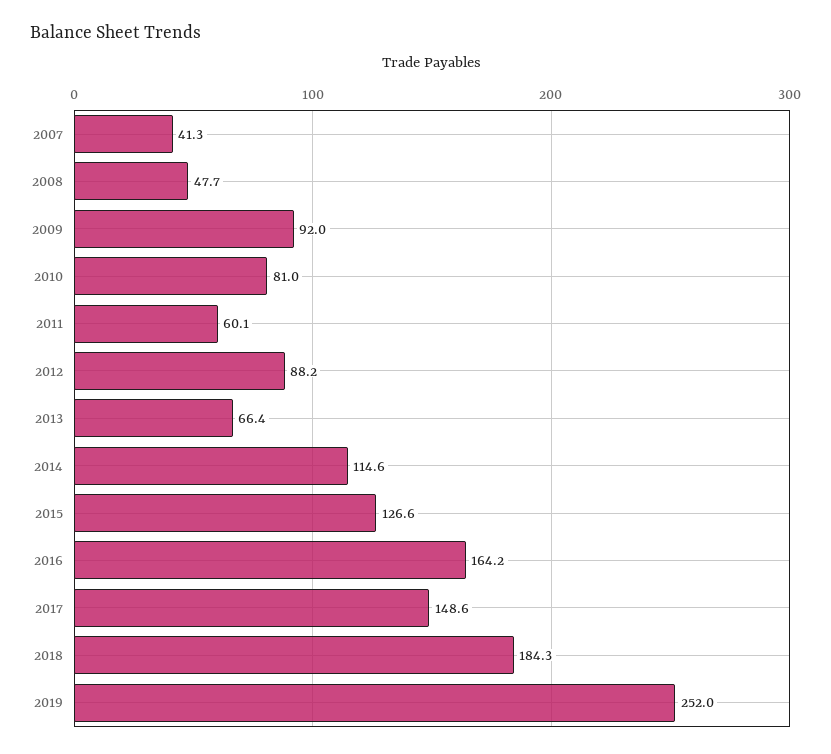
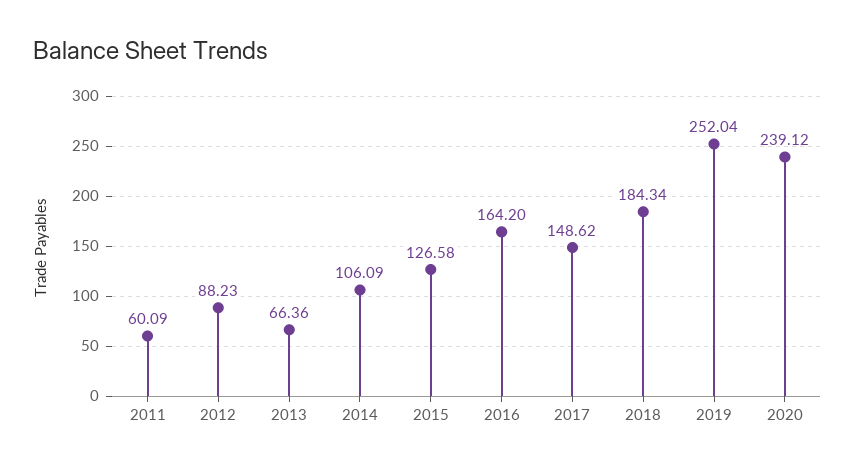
2007: 41.3 -> none
2008: 47.7 -> none
2009: 92 -> none
2010: 81 -> none
2014: 114.6 -> 106.09
2020: none -> 239.12

